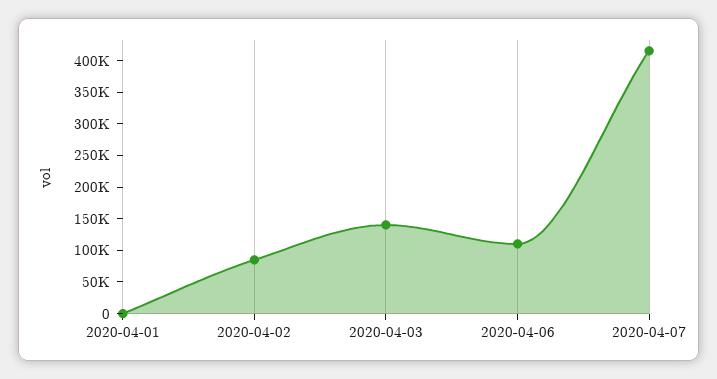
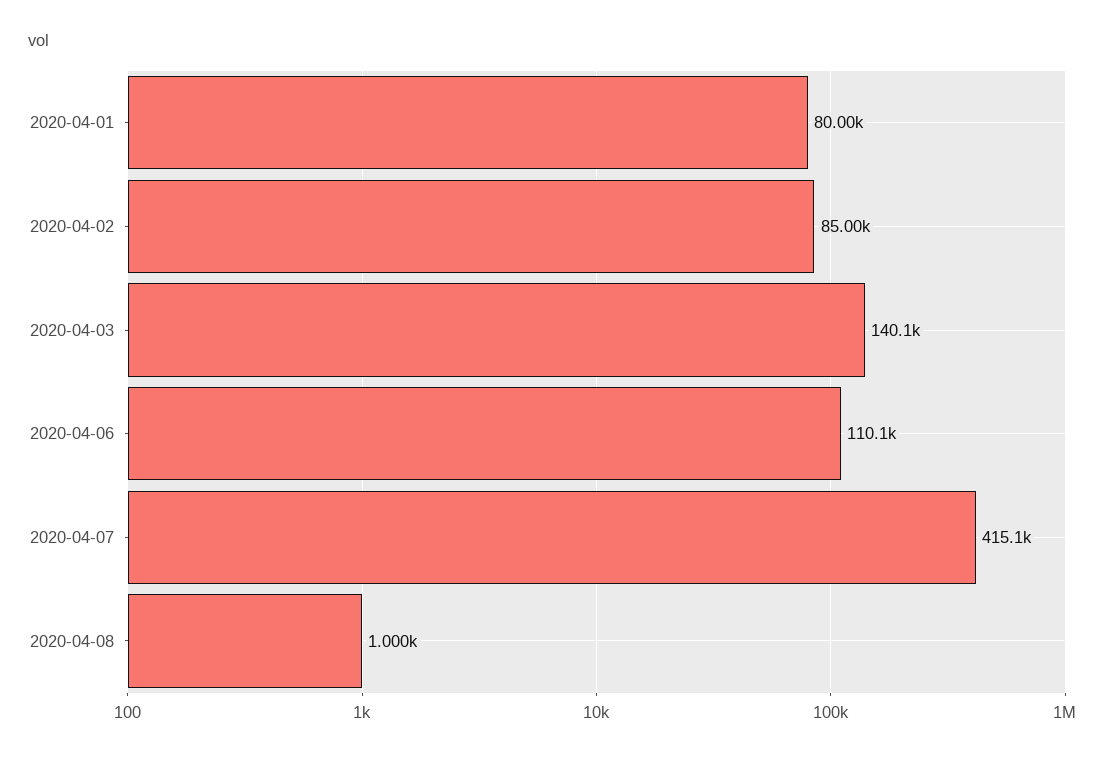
2020-04-01: 0 -> 80000
2020-04-08: none -> 1000

